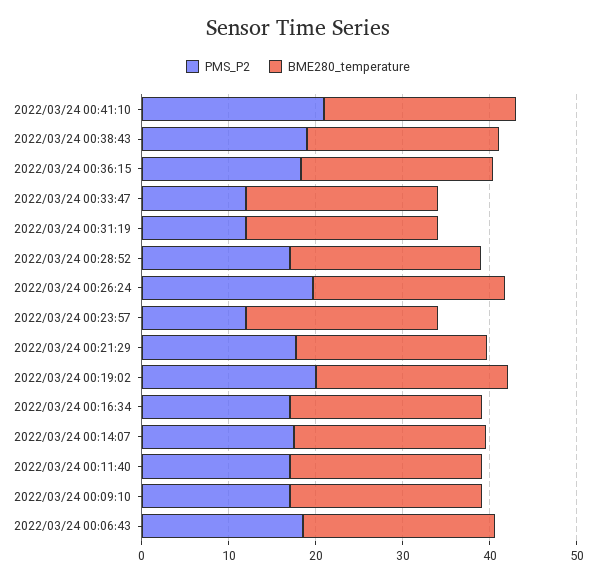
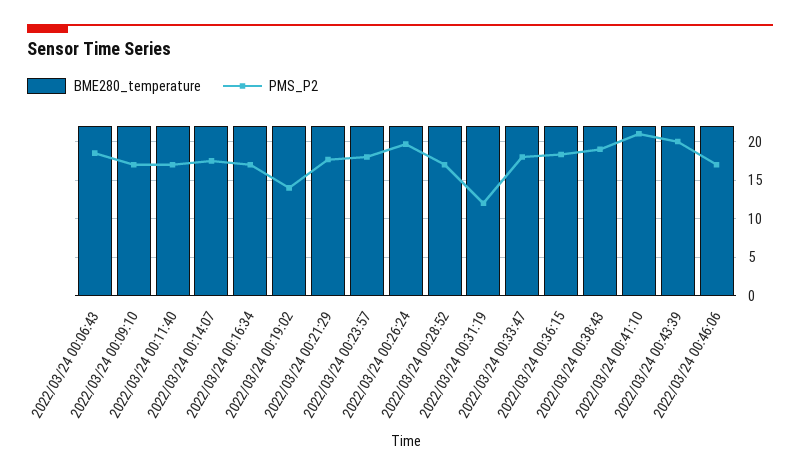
PMS_P2, 2022/03/24 00:33:47: 12 -> 18
PMS_P2, 2022/03/24 00:23:57: 12 -> 18
PMS_P2, 2022/03/24 00:19:02: 20 -> 14
BME280_temperature, 2022/03/24 00:43:39: none -> 22
PMS_P2, 2022/03/24 00:43:39: none -> 20
BME280_temperature, 2022/03/24 00:46:06: none -> 22
PMS_P2, 2022/03/24 00:46:06: none -> 17

